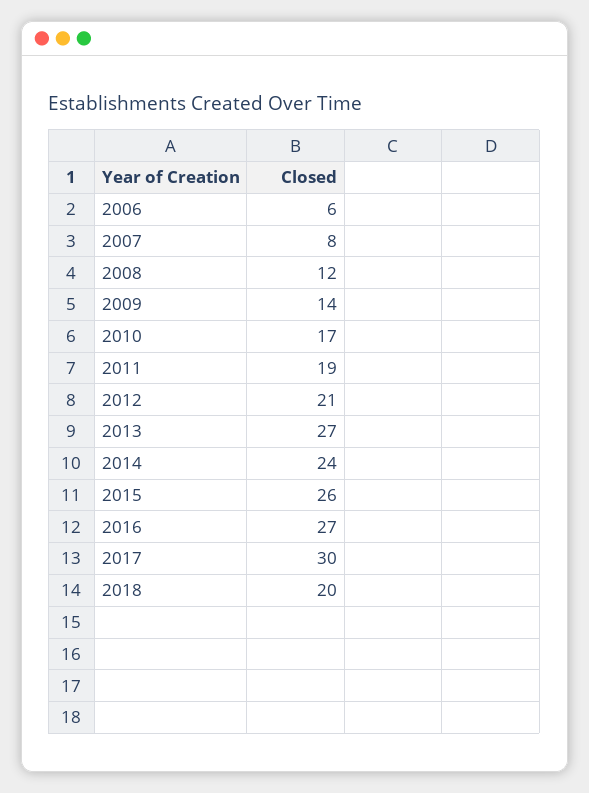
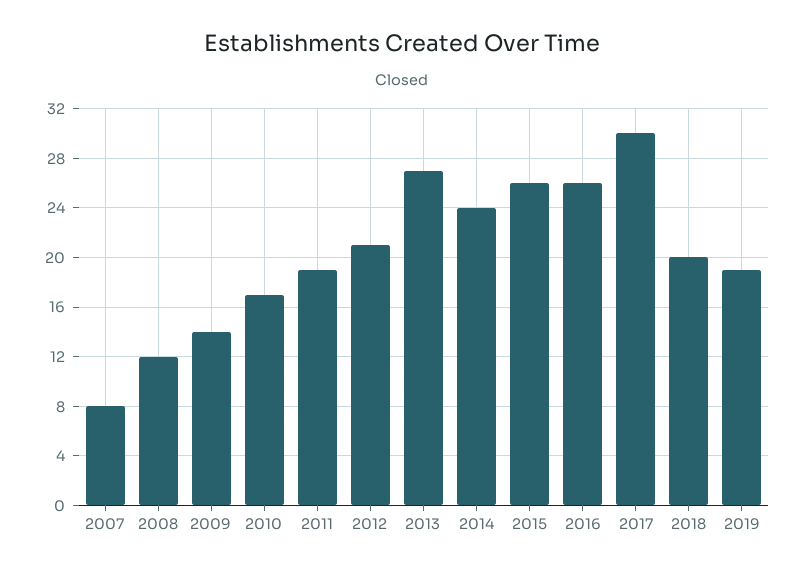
2006: 6 -> none
2016: 27 -> 26
2019: none -> 19

